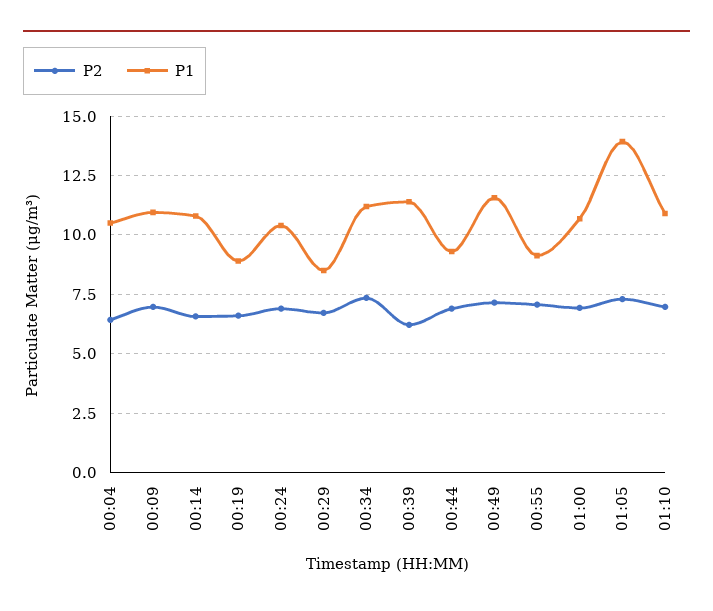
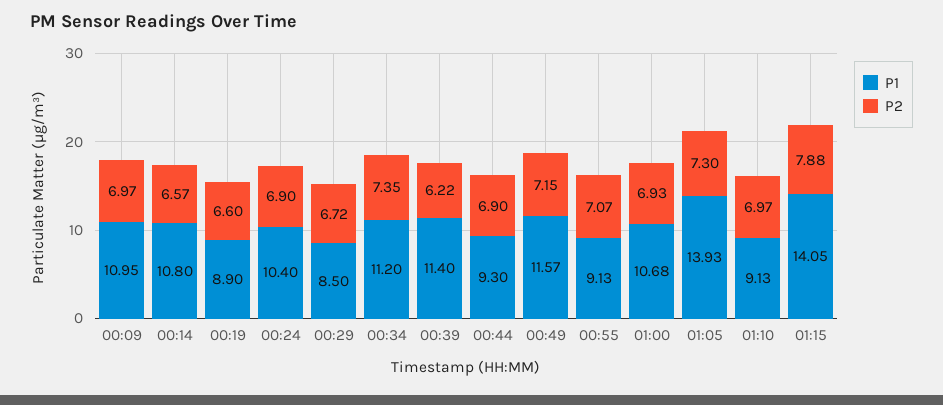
P2, 00:04: 6.5 -> none
P1, 00:04: 10.5 -> none
P1, 01:10: 11 -> 9.13
P1, 01:15: none -> 14.05
P2, 01:15: none -> 7.88

